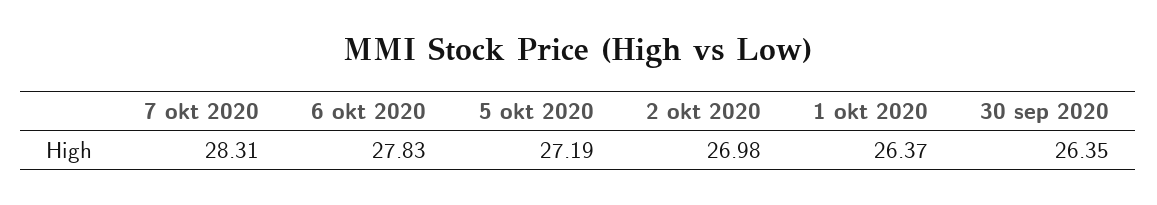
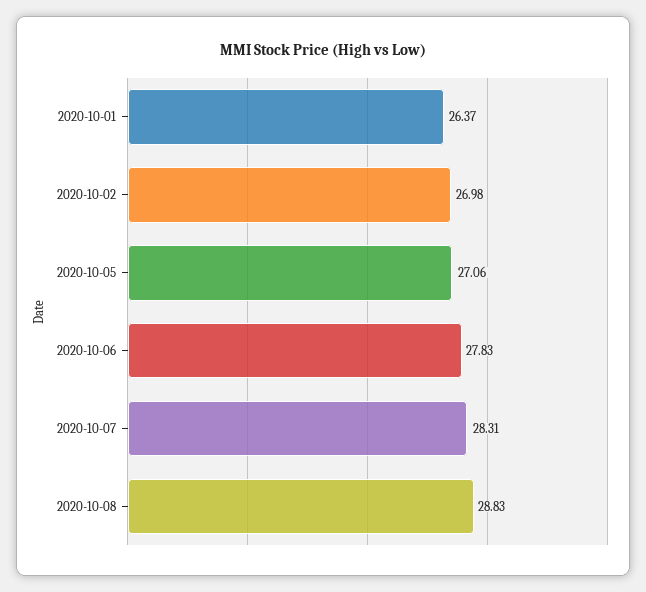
5 okt 2020: 27.19 -> 27.06
30 sep 2020: 26.35 -> none
2020-10-08: none -> 28.83

